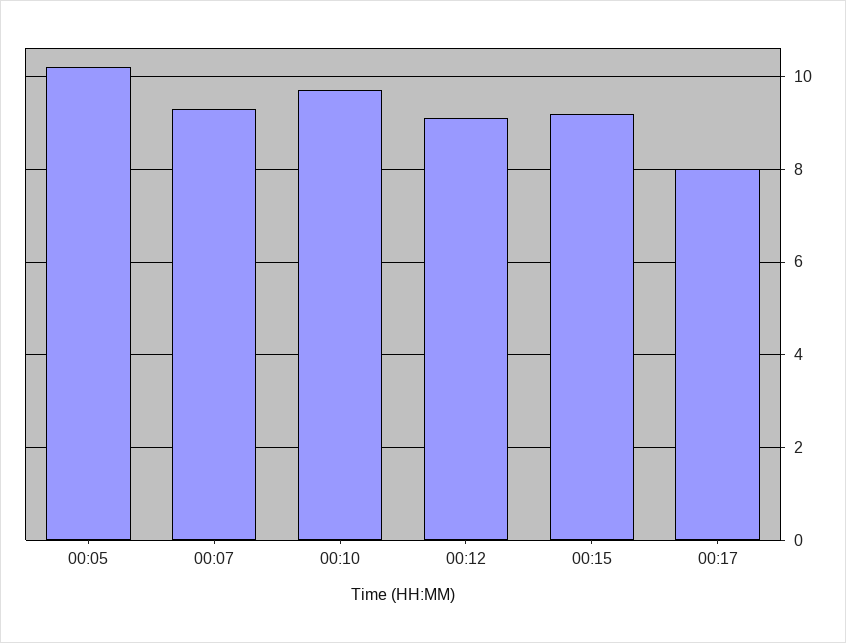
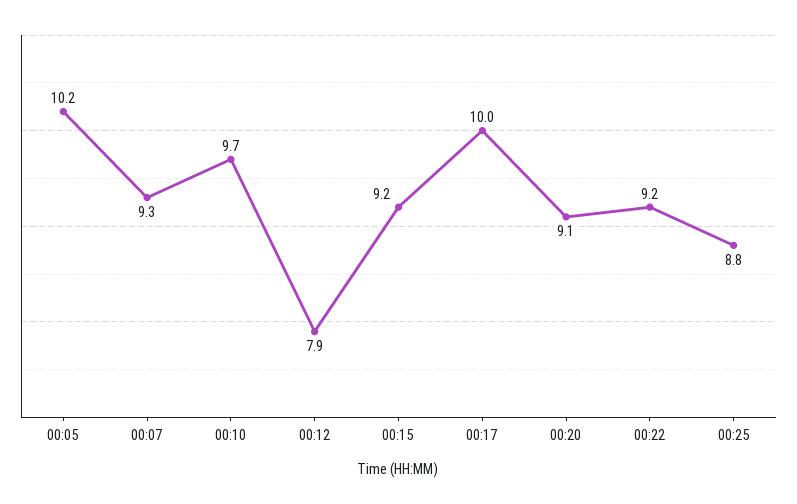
00:12: 9 -> 7.9
00:17: 8 -> 10
00:20: none -> 9.1
00:22: none -> 9.2
00:25: none -> 8.8

